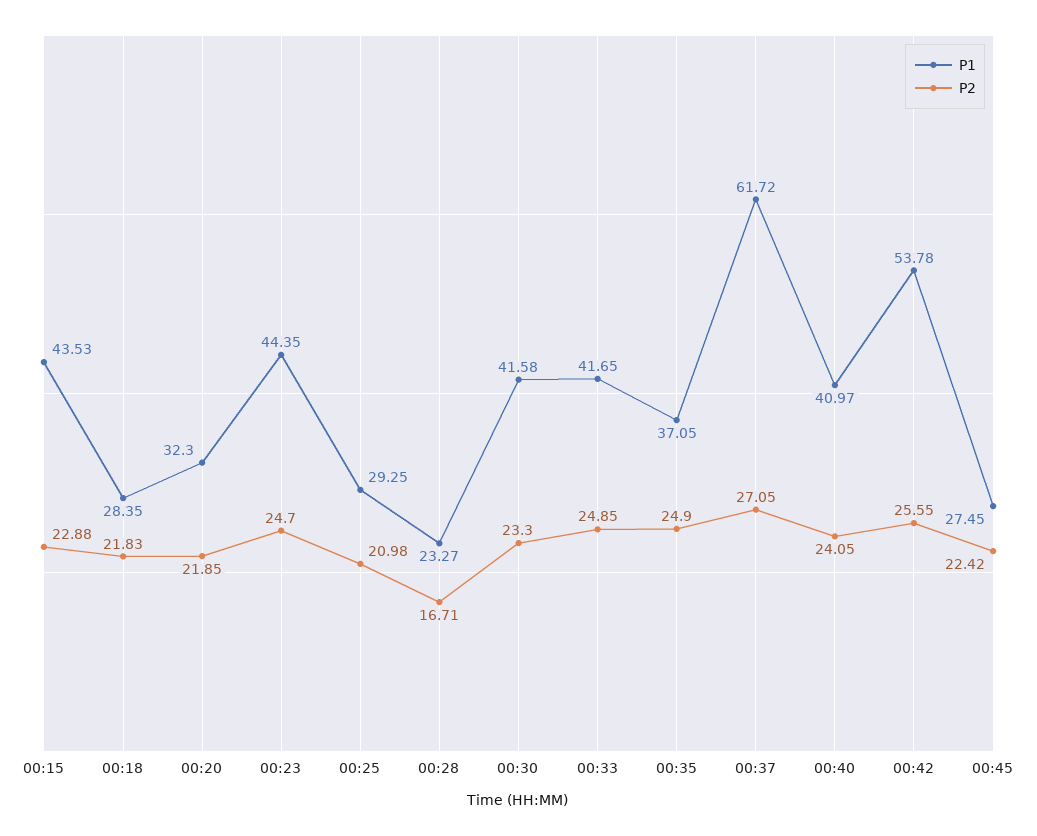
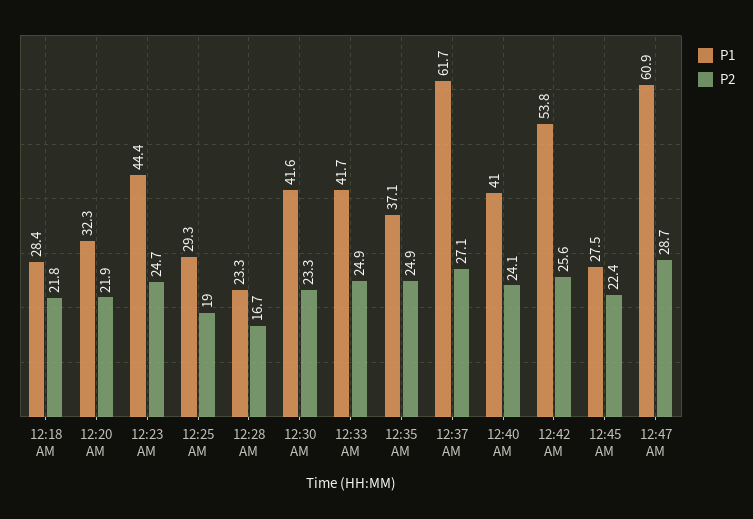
P1, 00:15: 43.53 -> none
P2, 00:15: 22.88 -> none
P2, 00:25: 20.98 -> 19
P1, 12:47 AM: none -> 60.9
P2, 12:47 AM: none -> 28.7

